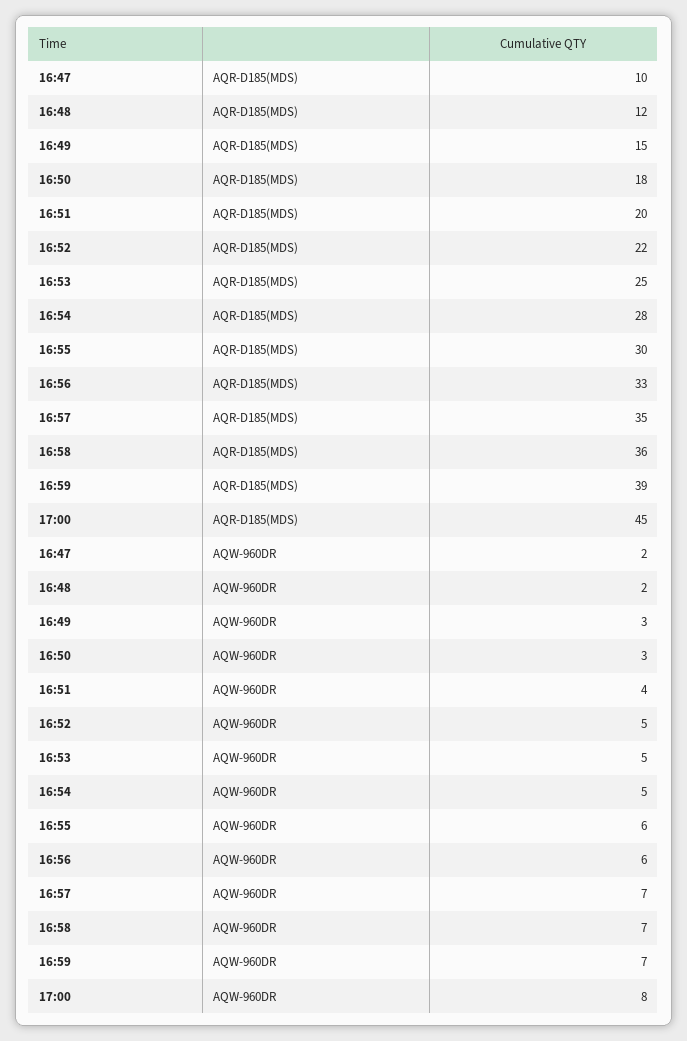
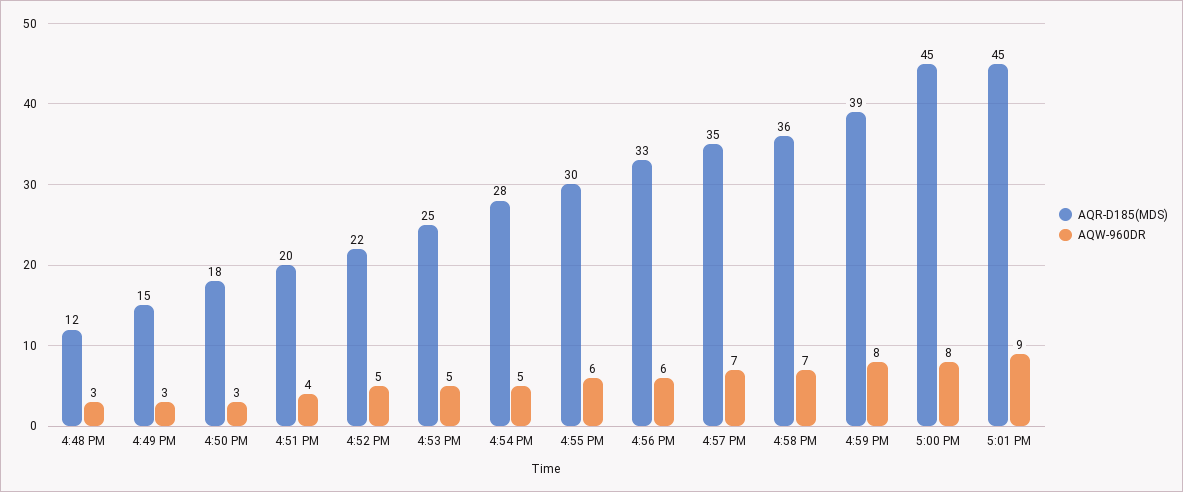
AQR-D185(MDS), 16:47: 10 -> none
AQW-960DR, 16:47: 2 -> none
AQW-960DR, 16:48: 2 -> 3
AQW-960DR, 16:59: 7 -> 8
AQR-D185(MDS), 5:01 PM: none -> 45
AQW-960DR, 5:01 PM: none -> 9

